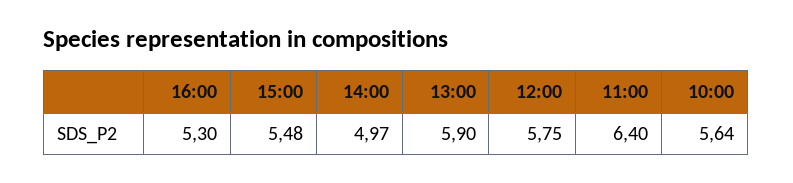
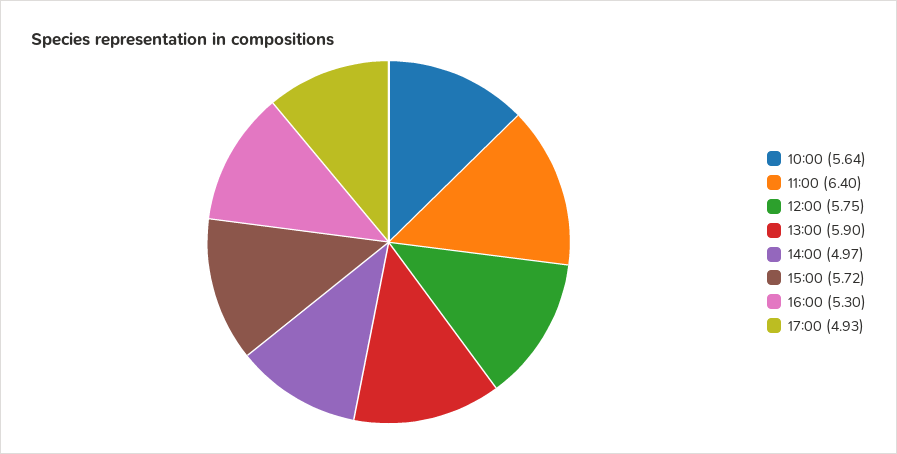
15:00: 5.48 -> 5.72
17:00: none -> 4.93

